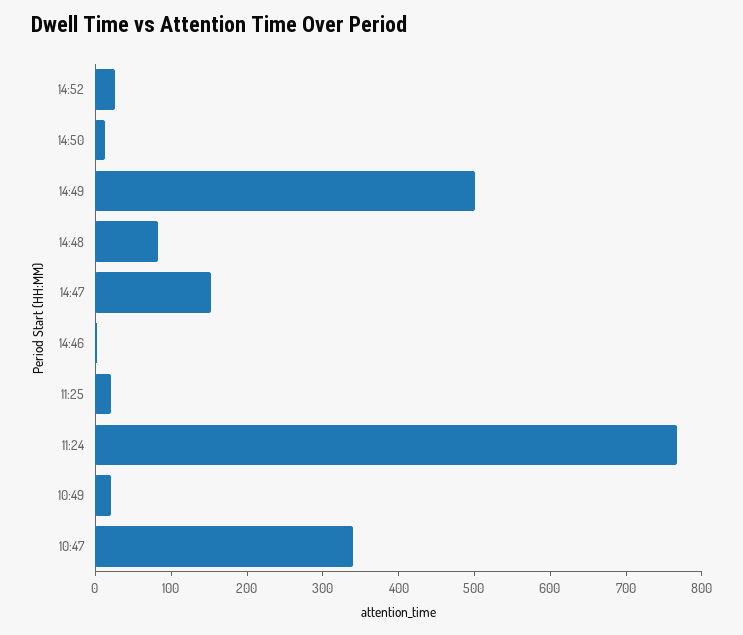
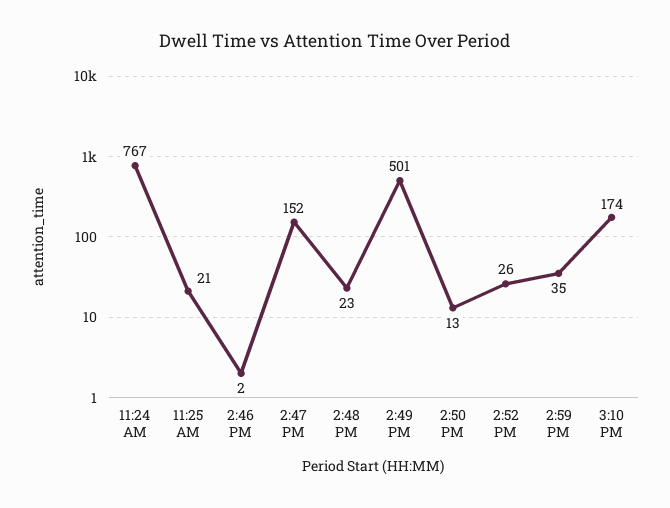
14:48: 80 -> 23
10:49: 20 -> none
10:47: 340 -> none
2:59 PM: none -> 35
3:10 PM: none -> 174

